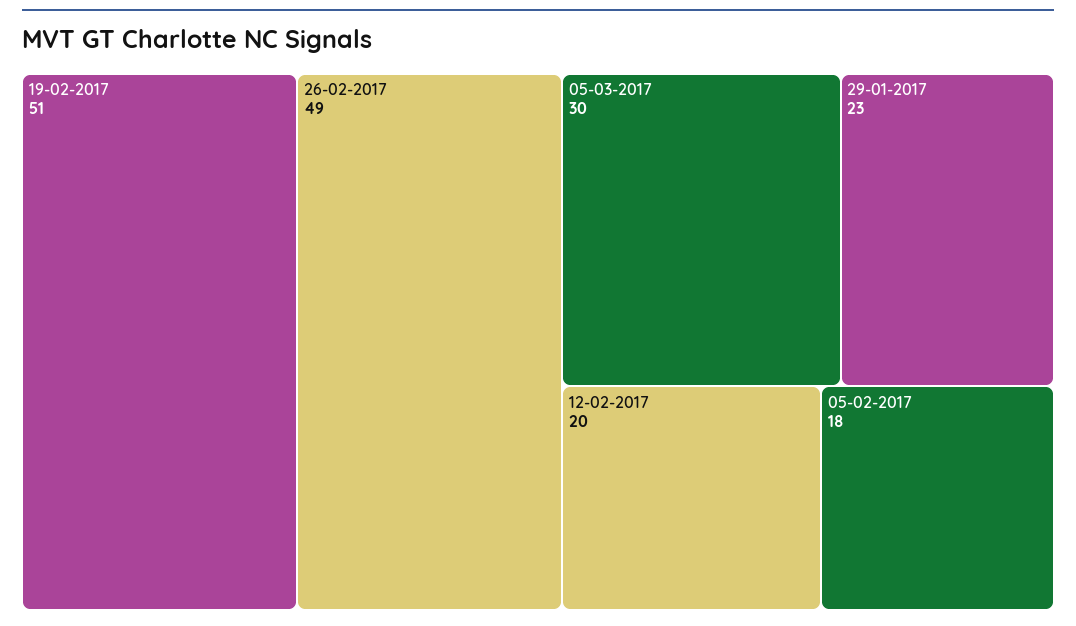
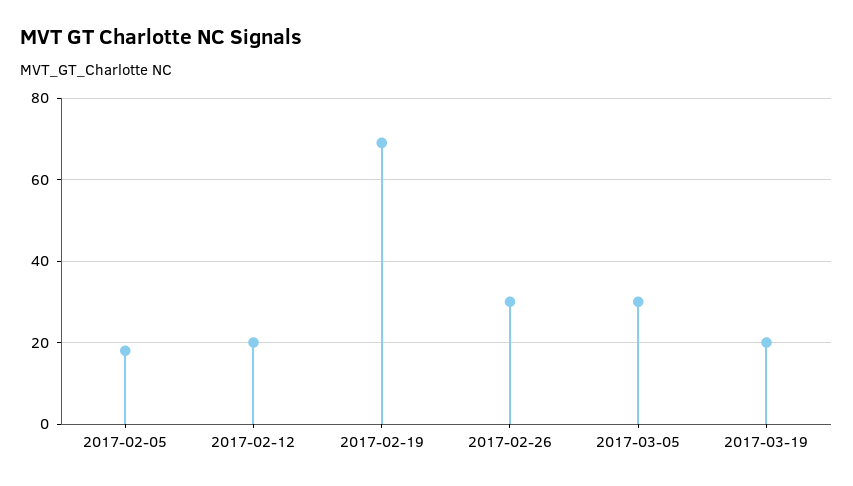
19-02-2017: 51 -> 70
26-02-2017: 49 -> 30
29-01-2017: 23 -> none
2017-03-19: none -> 20

